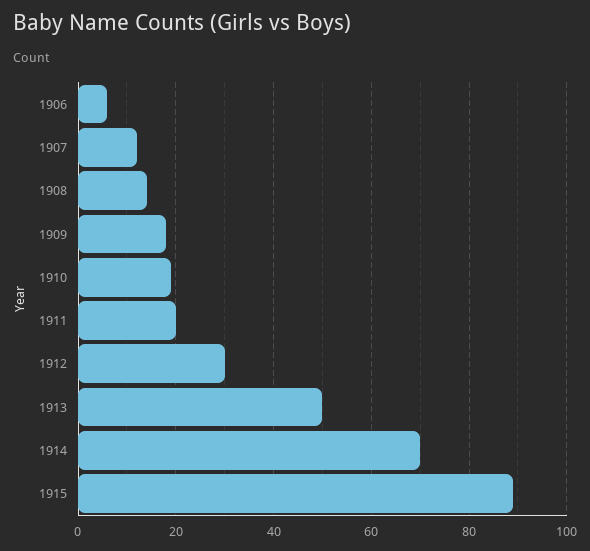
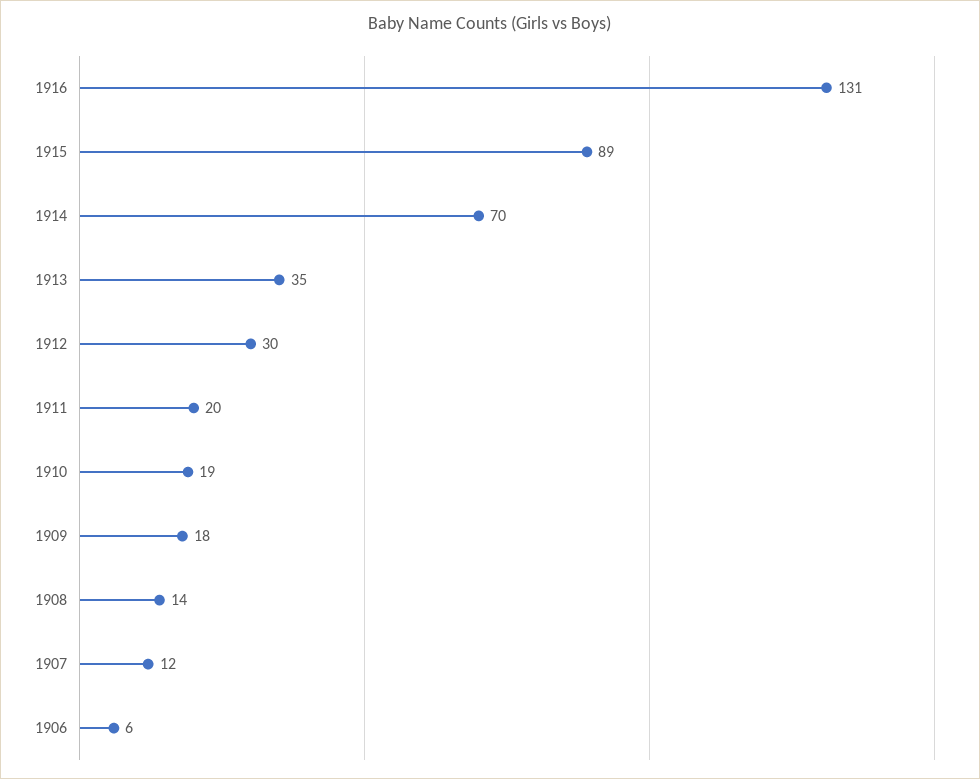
1913: 50 -> 35
1916: none -> 131

